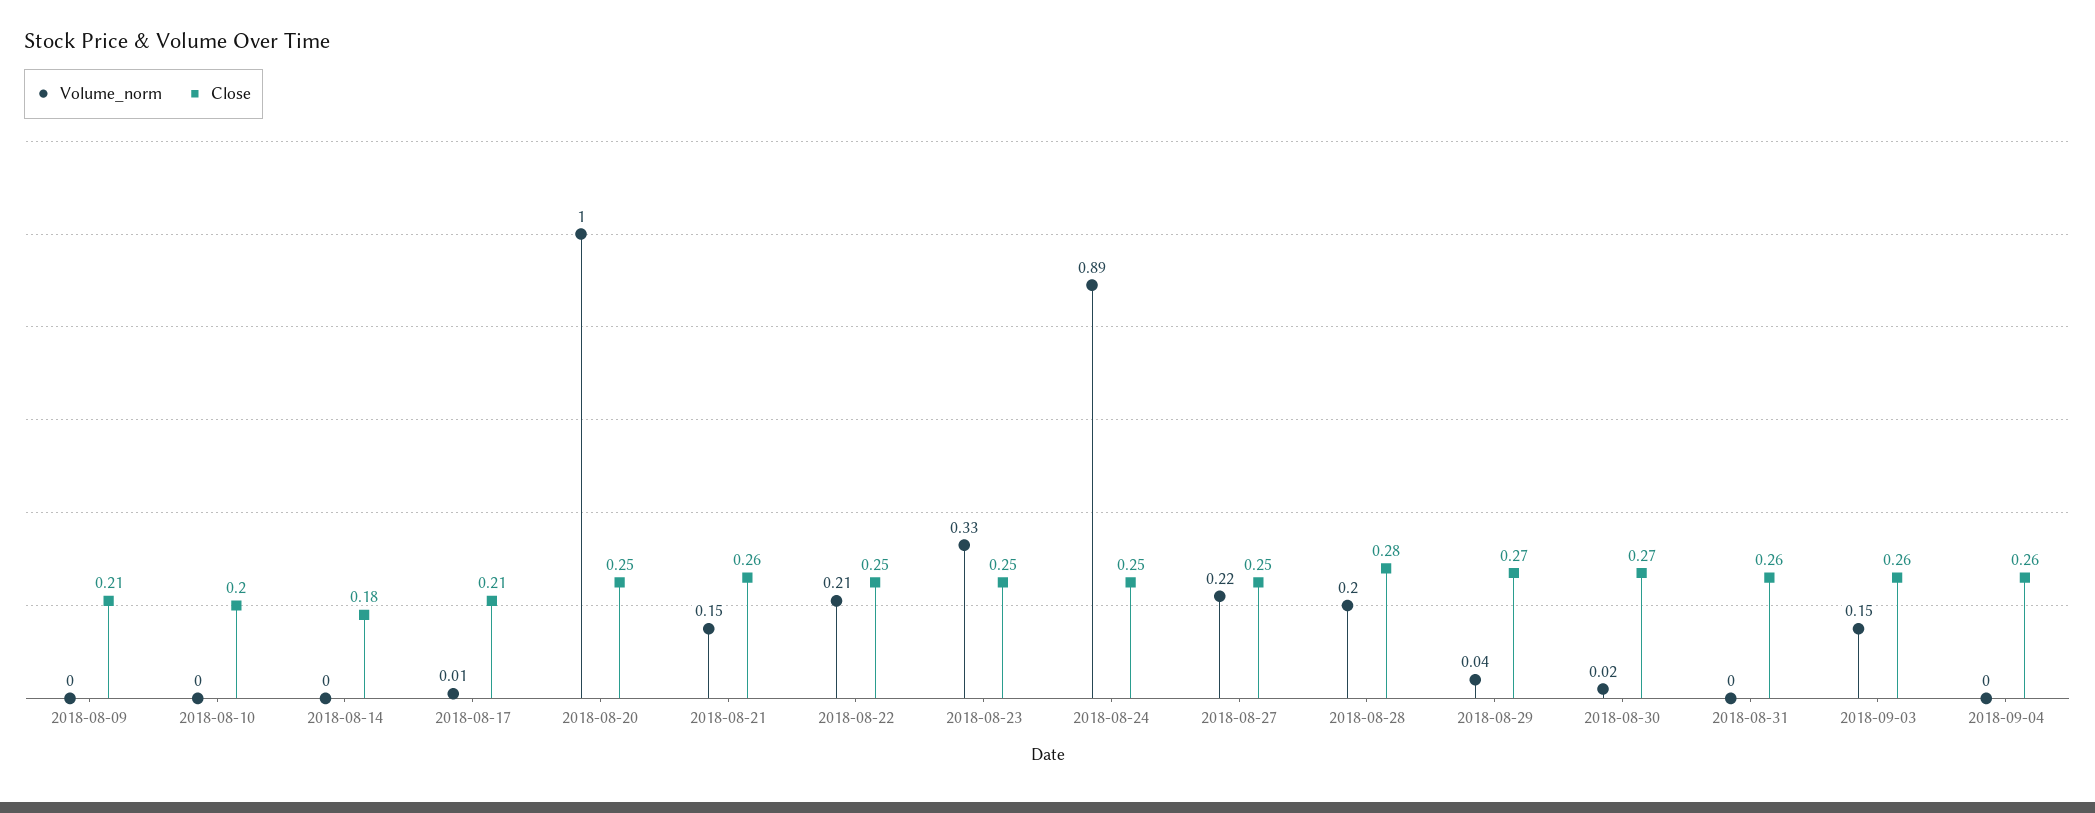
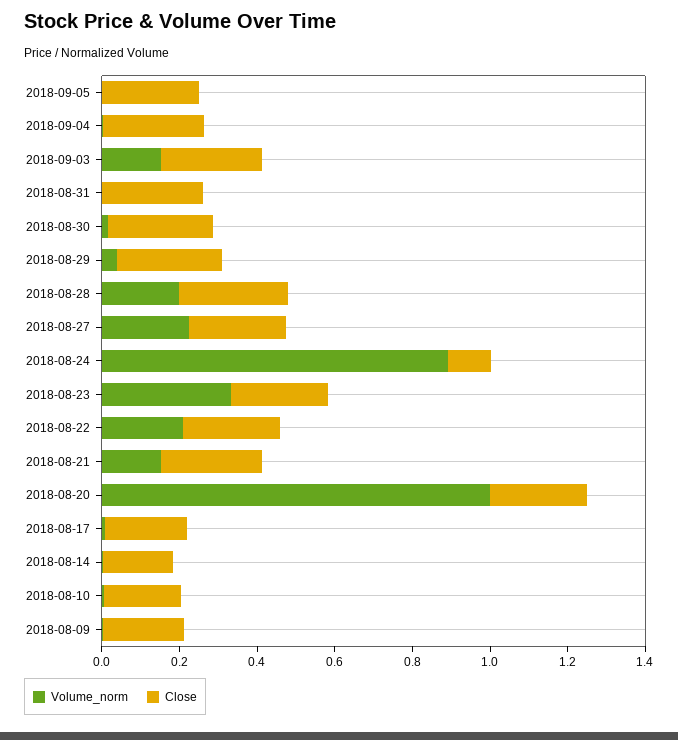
Close, 2018-08-24: 0.25 -> 0.1
Volume_norm, 2018-09-05: none -> 0
Close, 2018-09-05: none -> 0.25

